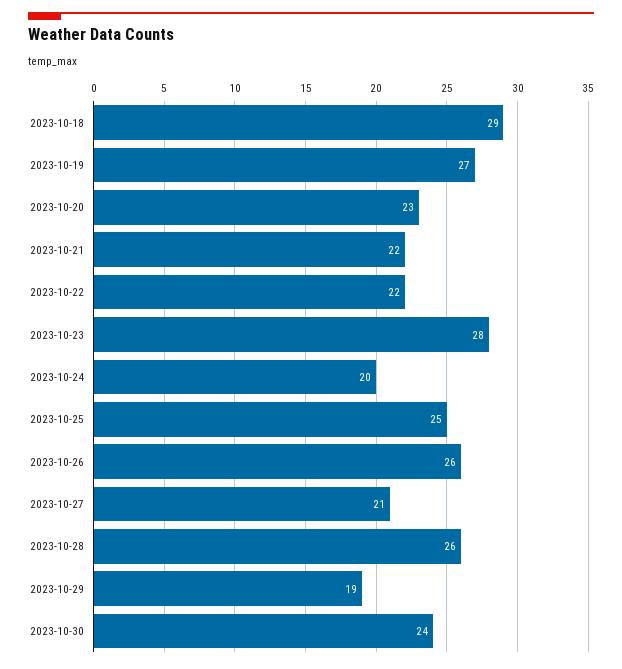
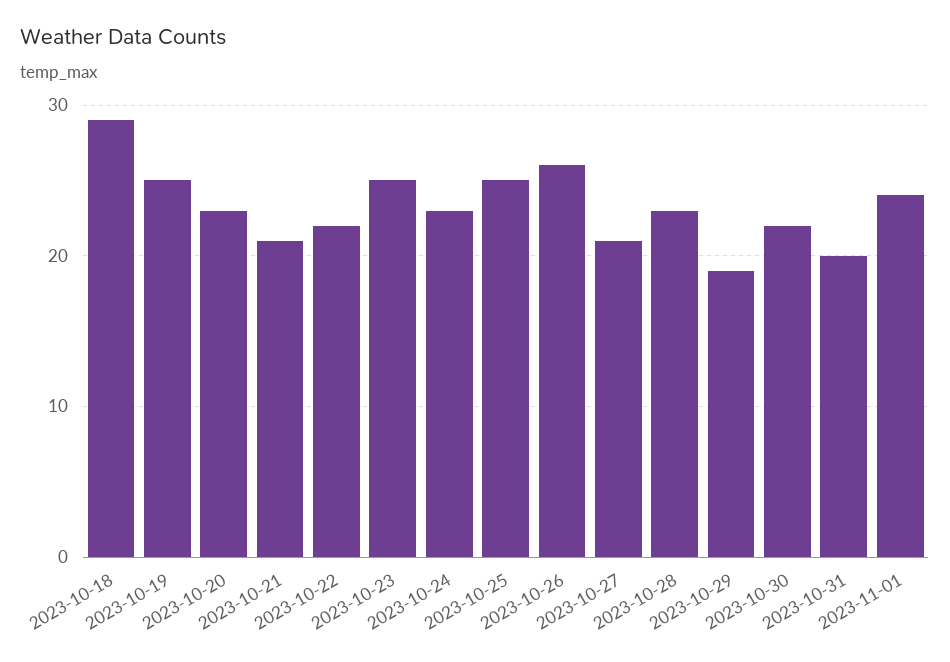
2023-10-19: 27 -> 25
2023-10-21: 22 -> 21
2023-10-23: 28 -> 25
2023-10-24: 20 -> 23
2023-10-28: 26 -> 23
2023-10-30: 24 -> 22
2023-10-31: none -> 20
2023-11-01: none -> 24

